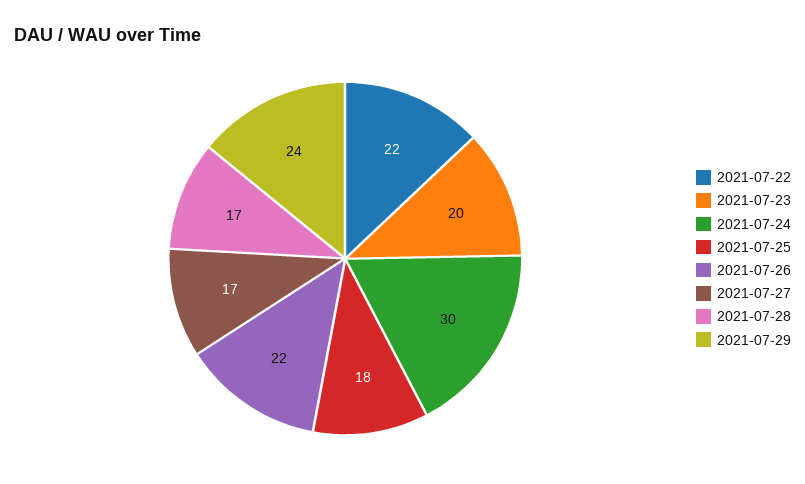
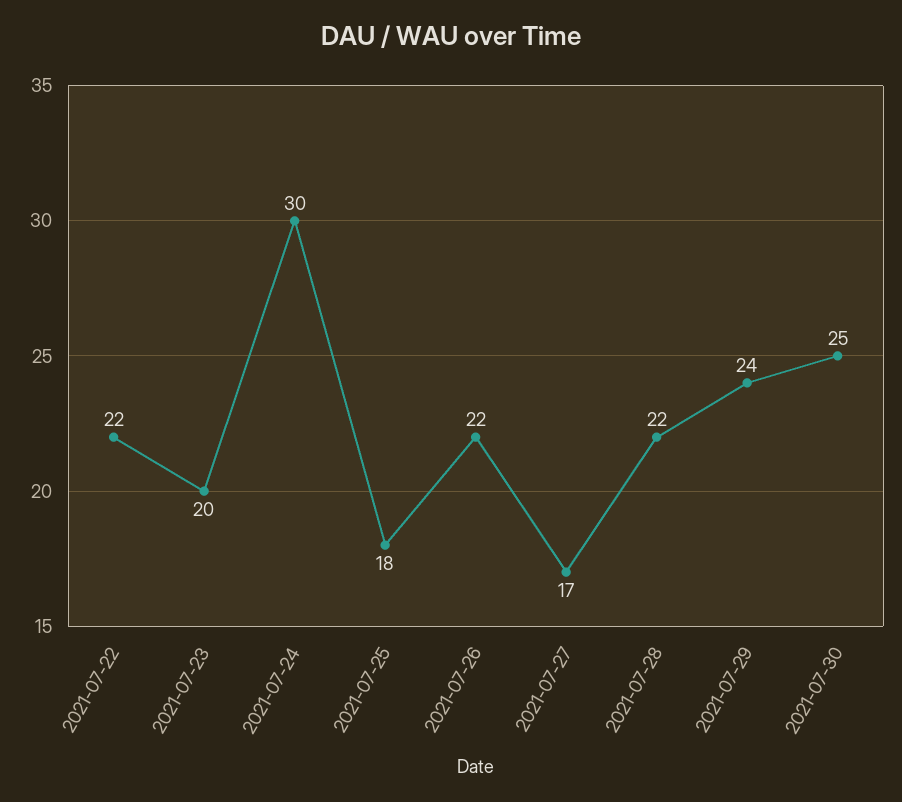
2021-07-28: 17 -> 22
2021-07-30: none -> 25

